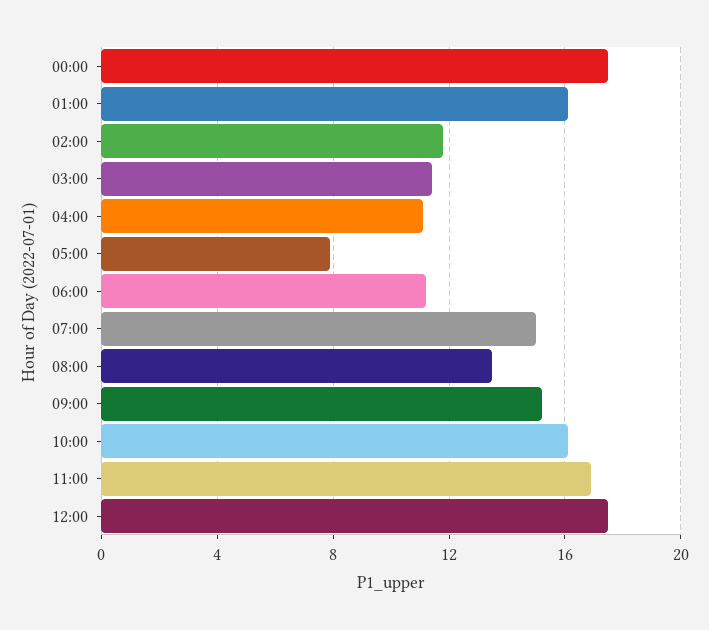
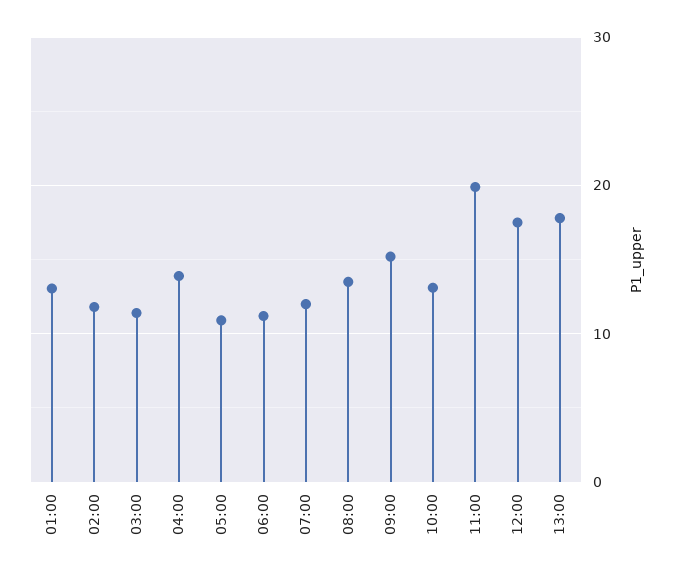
00:00: 17.5 -> none
01:00: 16 -> 13
04:00: 11 -> 14
05:00: 8 -> 11
07:00: 15 -> 12
10:00: 16 -> 13
11:00: 17 -> 20
13:00: none -> 18

